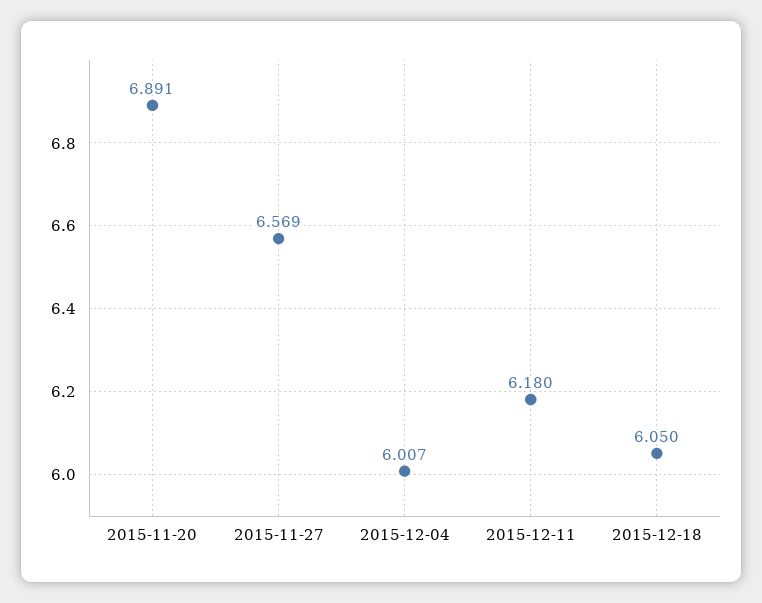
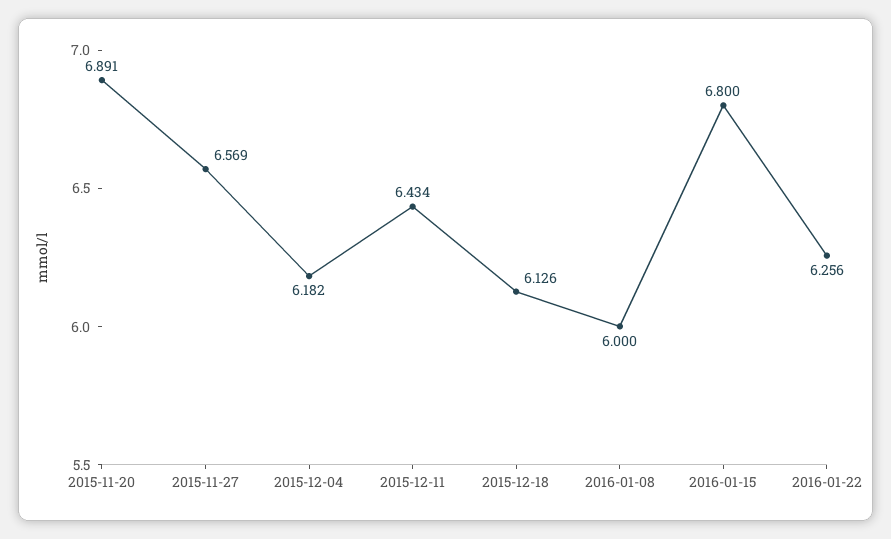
2015-12-04: 6.007 -> 6.182
2015-12-11: 6.18 -> 6.434
2015-12-18: 6.05 -> 6.126
2016-01-08: none -> 6
2016-01-15: none -> 6.8
2016-01-22: none -> 6.256

